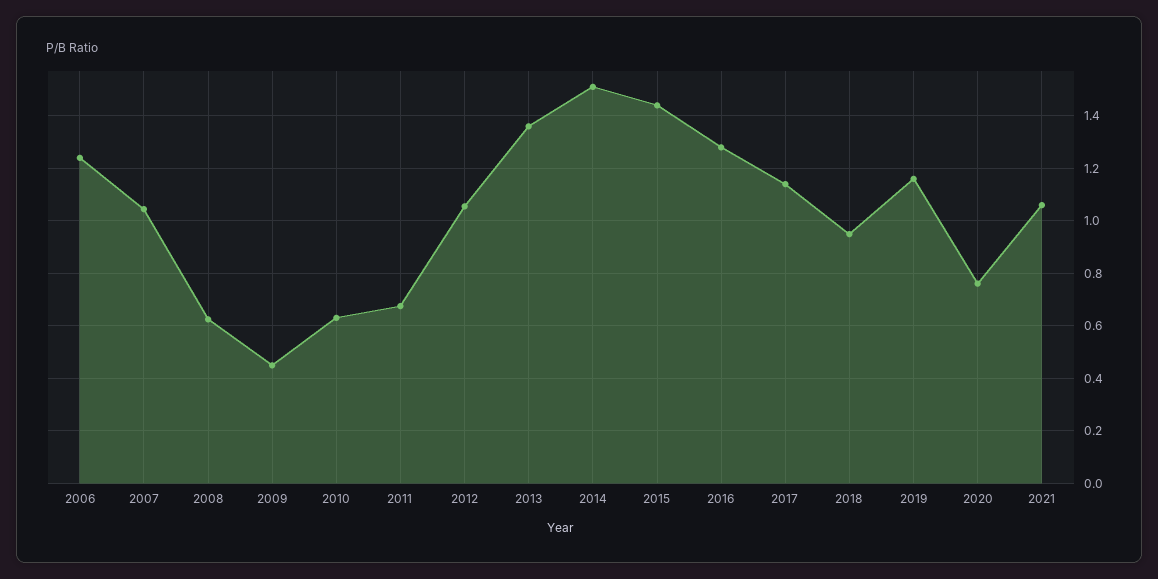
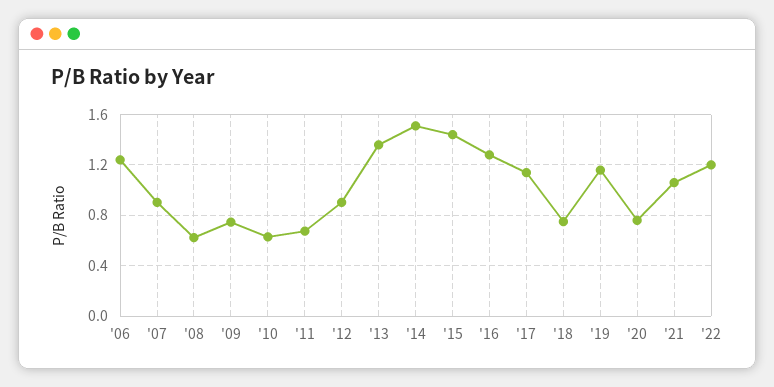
2007: 1.05 -> 0.9
2009: 0.45 -> 0.75
2012: 1.05 -> 0.9
2018: 0.95 -> 0.75
'22: none -> 1.2

